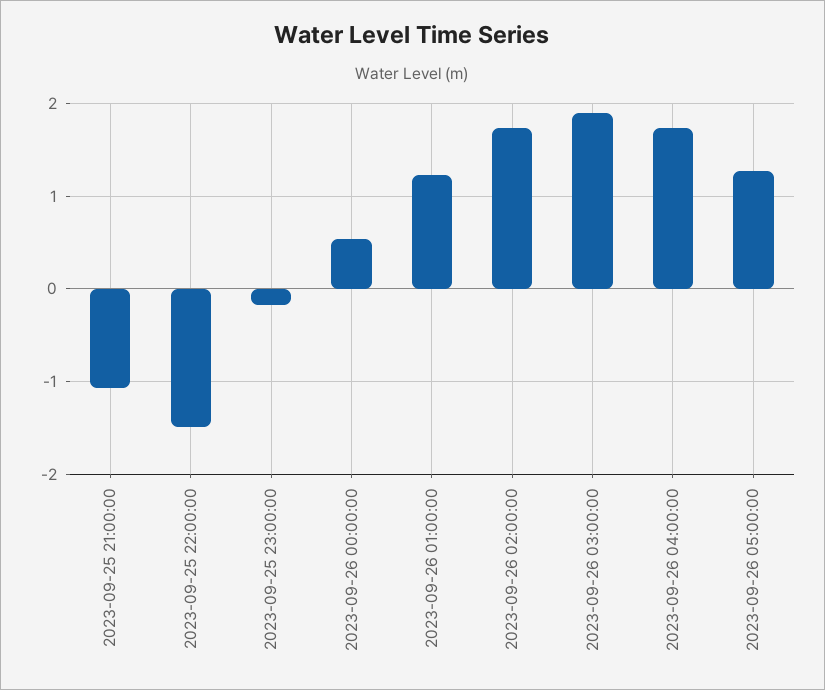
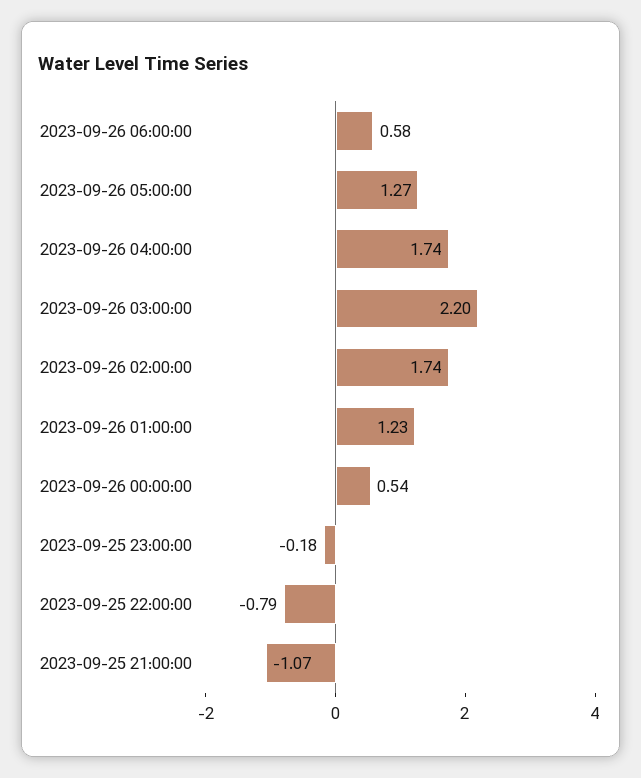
2023-09-25 22:00:00: -1.5 -> -0.79
2023-09-26 03:00:00: 1.9 -> 2.2
2023-09-26 06:00:00: none -> 0.58

